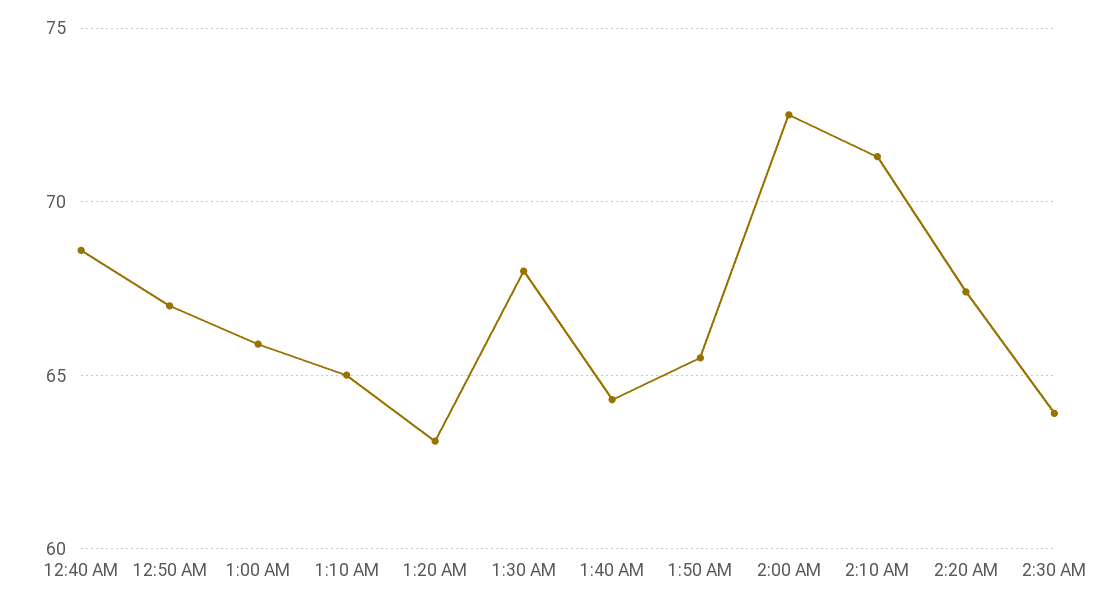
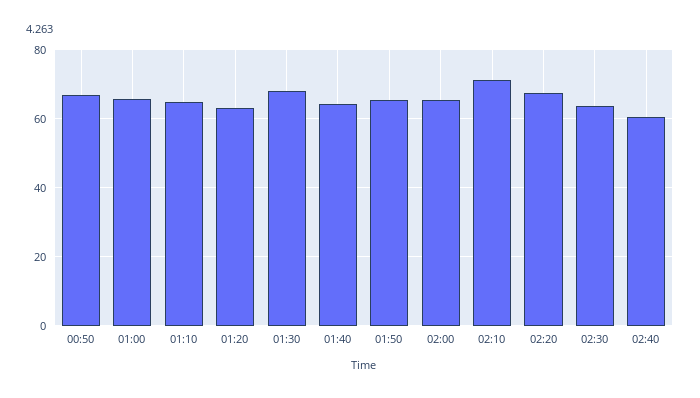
12:40 AM: 68.5 -> none
2:00 AM: 72.5 -> 66
02:40: none -> 60

